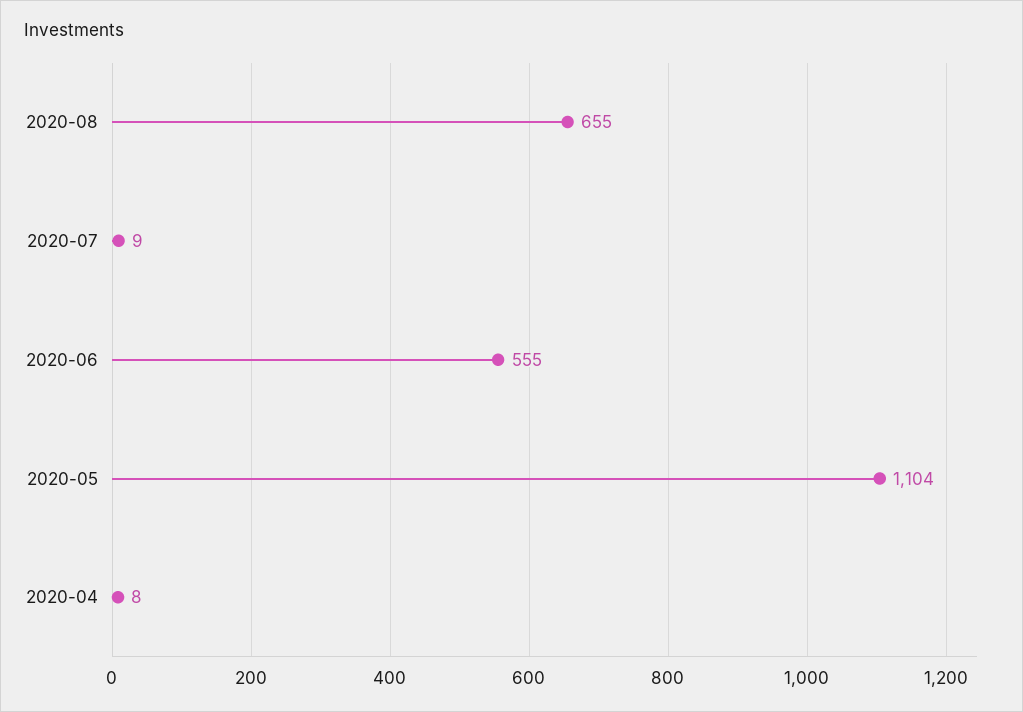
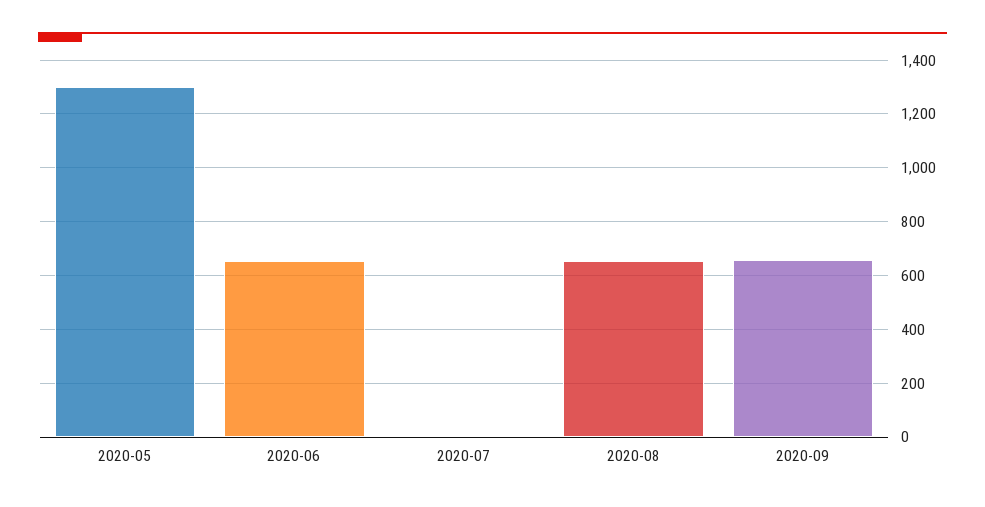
2020-06: 555 -> 650
2020-05: 1104 -> 1300
2020-04: 8 -> none
2020-09: none -> 650

